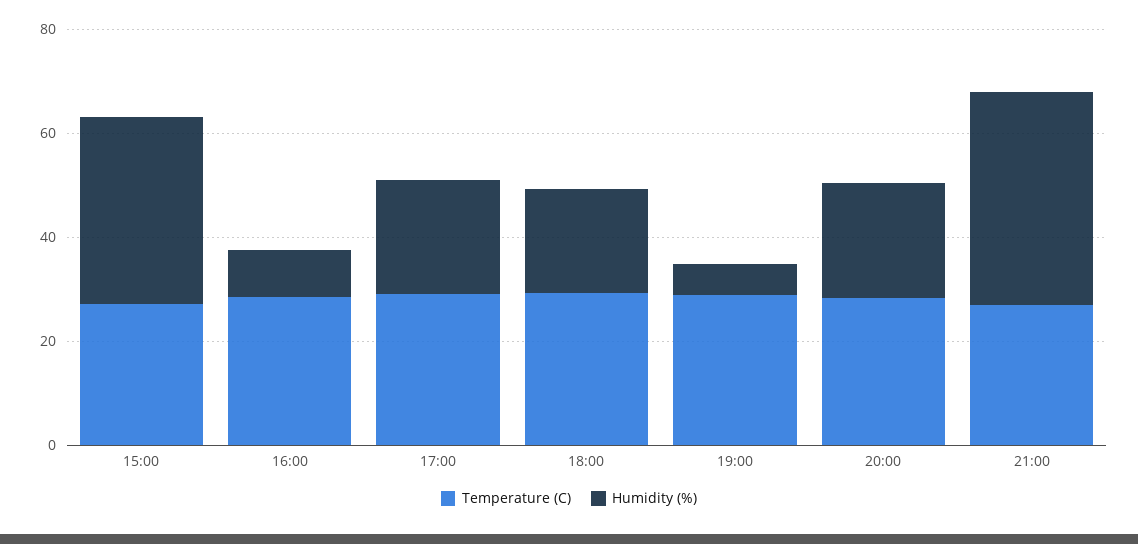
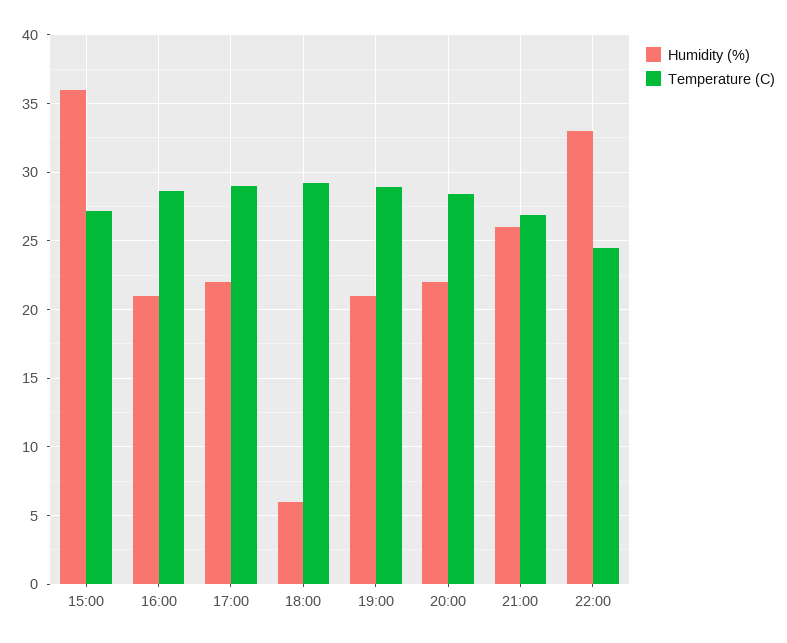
Humidity (%), 16:00: 10 -> 21
Humidity (%), 18:00: 20 -> 6
Humidity (%), 19:00: 5 -> 21
Humidity (%), 21:00: 40 -> 26
Humidity (%), 22:00: none -> 33
Temperature (C), 22:00: none -> 24.5

